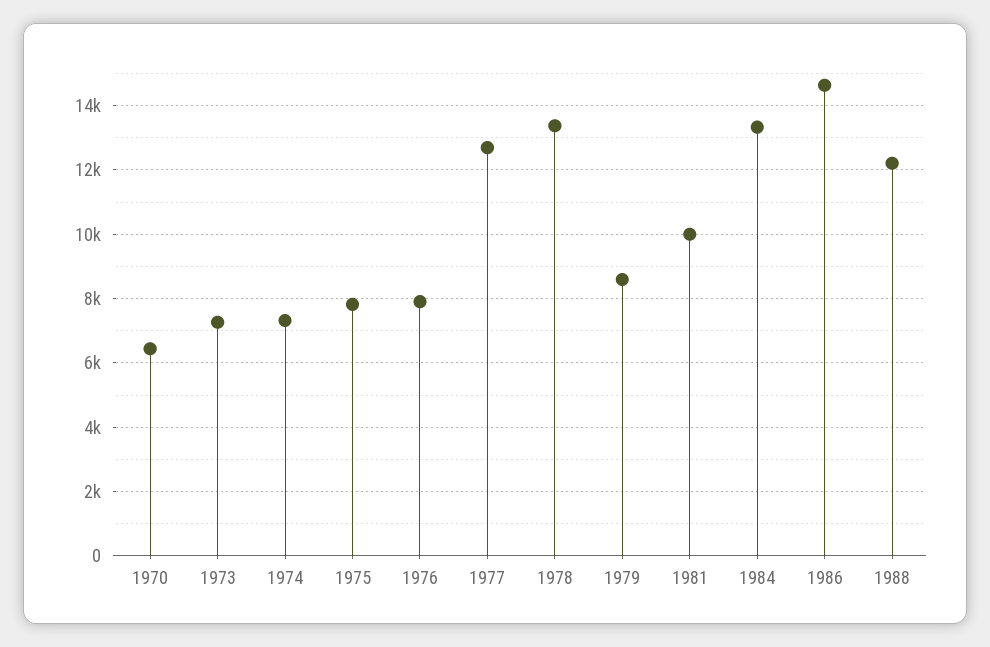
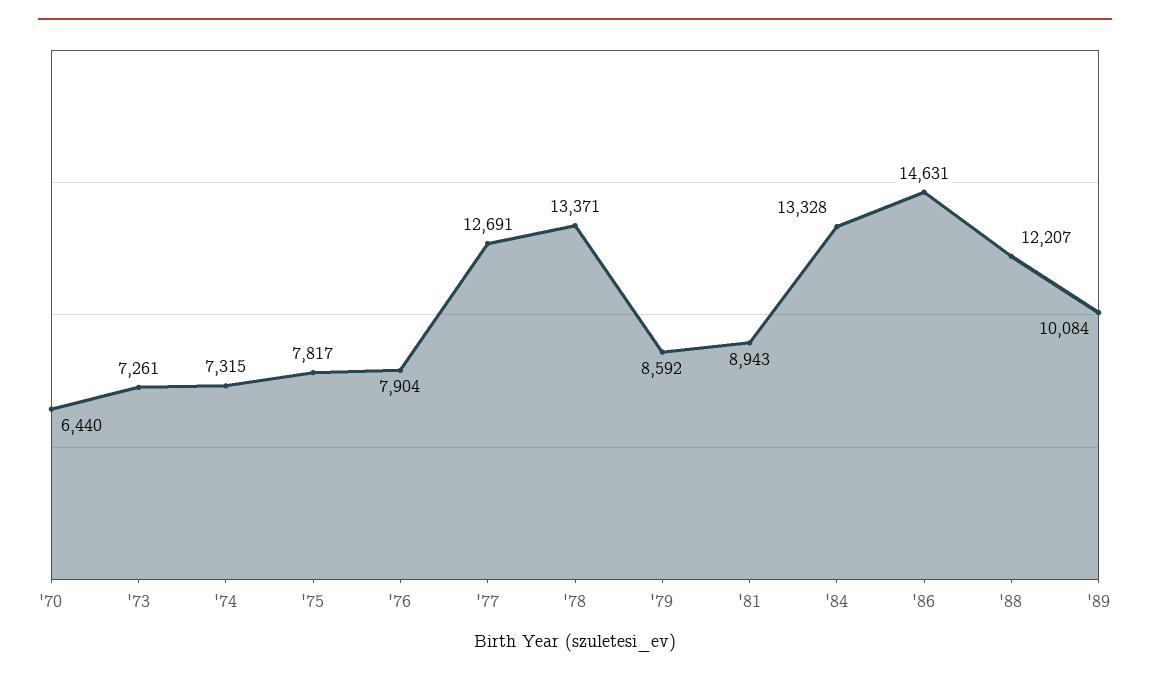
1981: 10000 -> 8943
'89: none -> 10084

